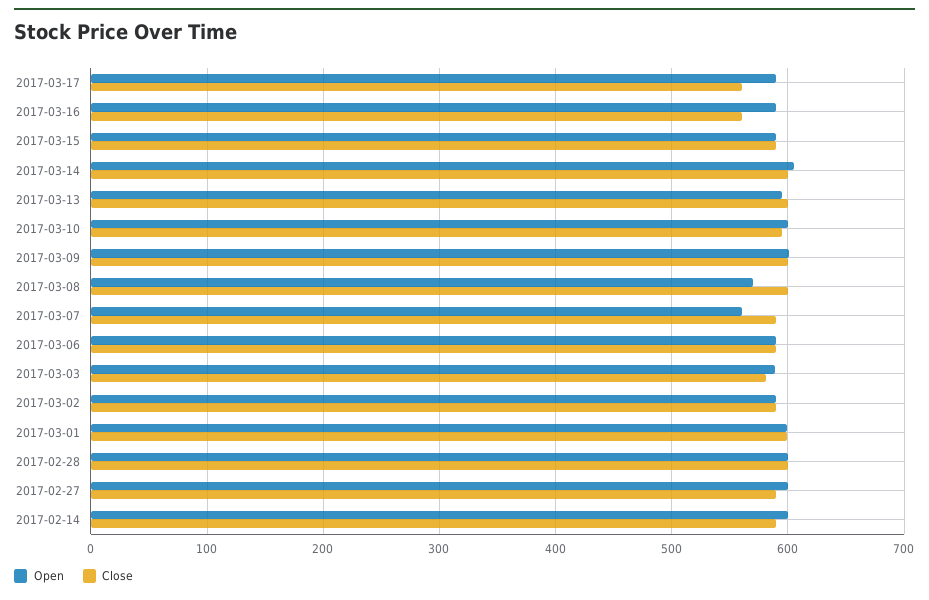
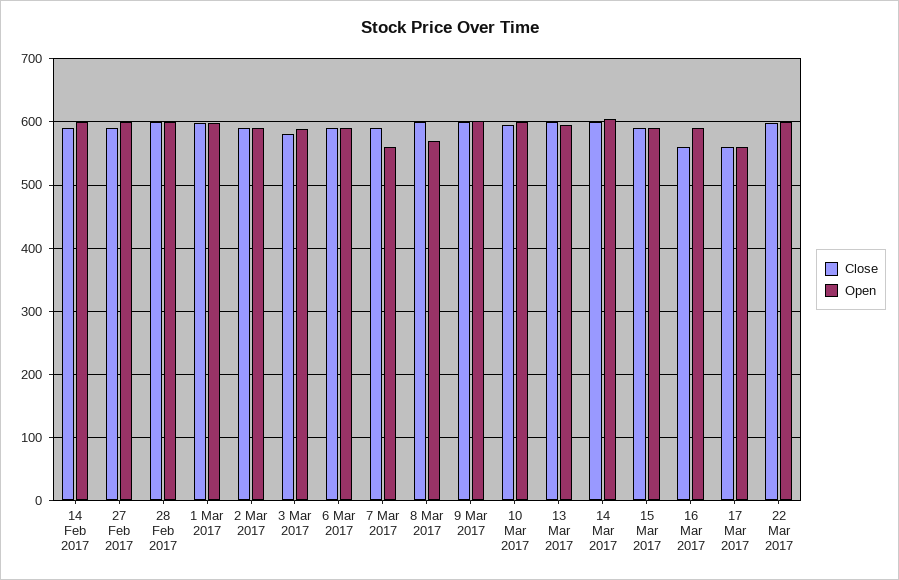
Open, 2017-03-17: 590 -> 560
Close, 22 Mar 2017: none -> 600
Open, 22 Mar 2017: none -> 600

